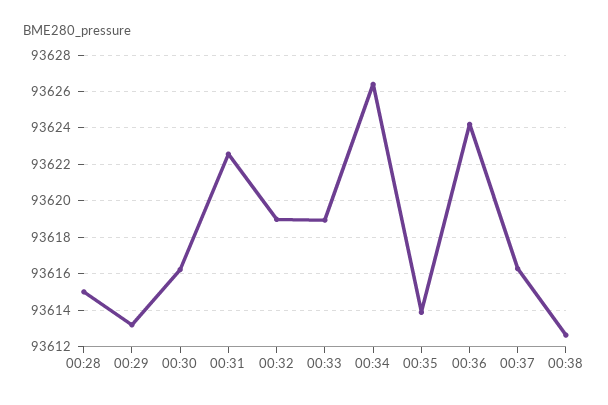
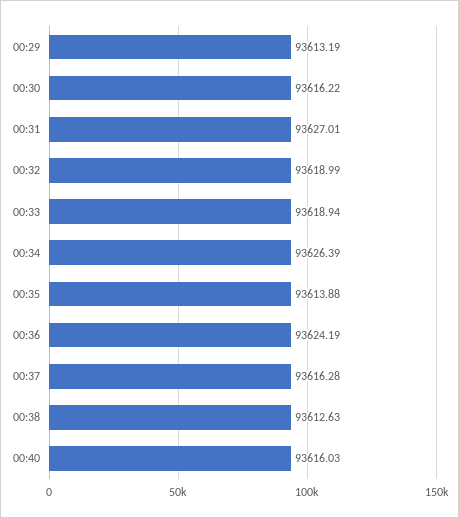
00:28: 93615 -> none
00:31: 93622.5 -> 93627.01
00:40: none -> 93616.03

